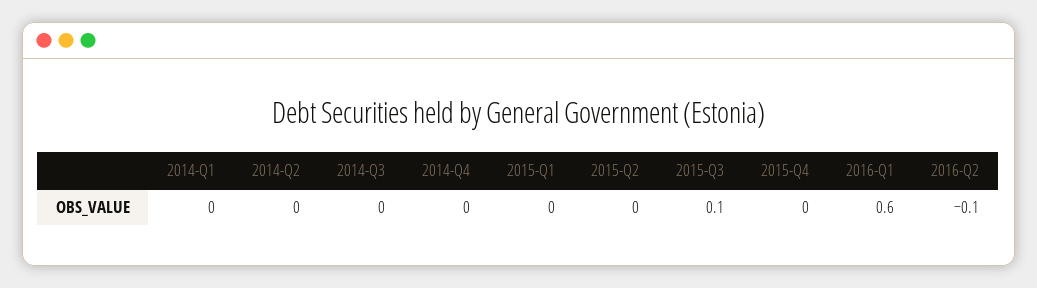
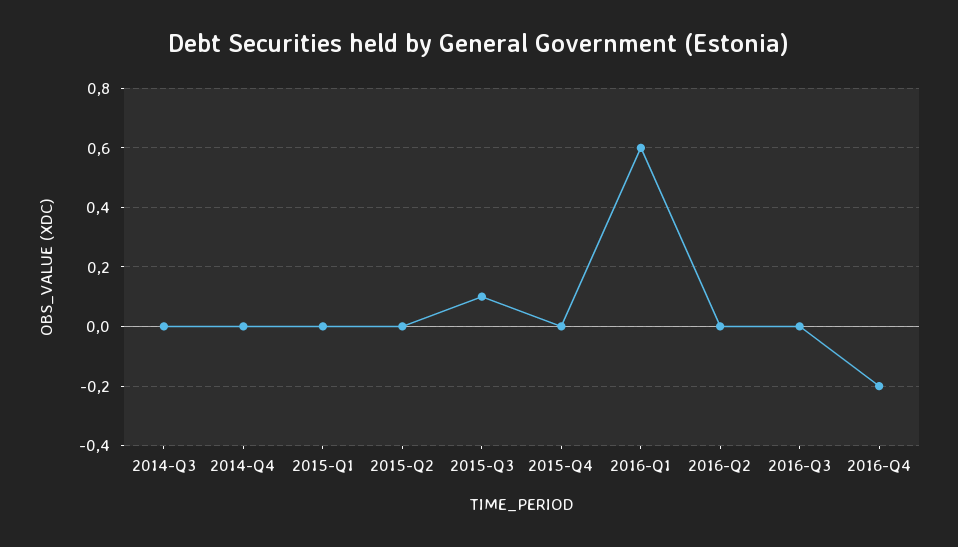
2014-Q1: 0 -> none
2014-Q2: 0 -> none
2016-Q2: -0.1 -> 0
2016-Q3: none -> 0
2016-Q4: none -> -0.2

